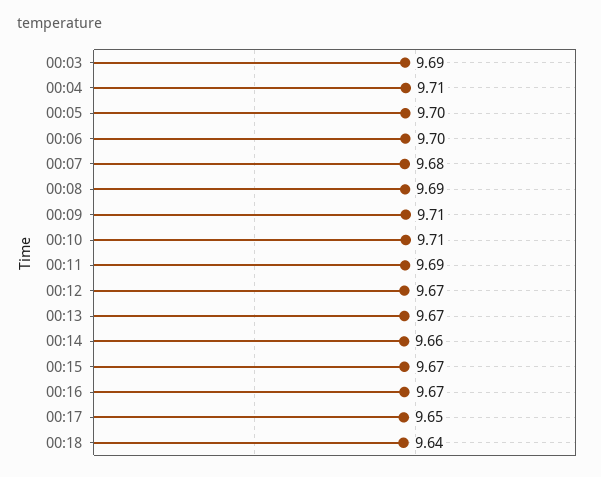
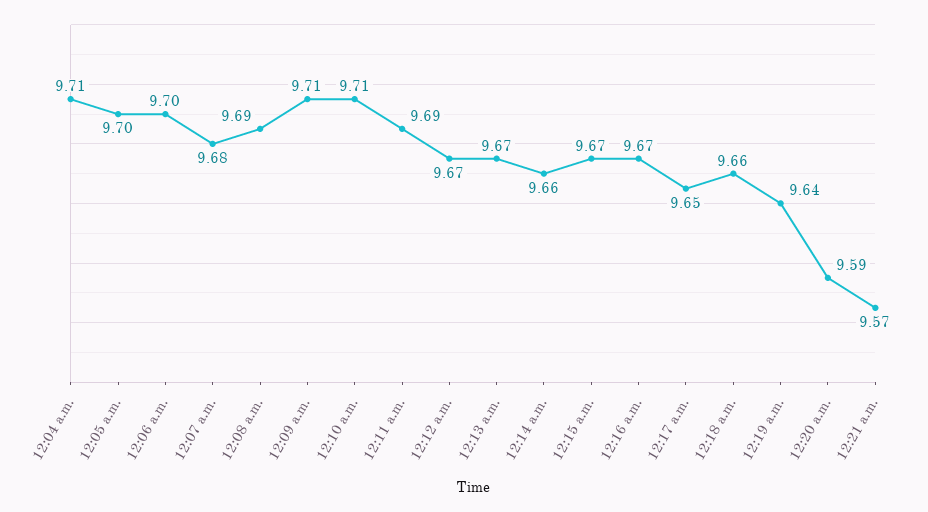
00:03: 9.69 -> none
00:18: 9.64 -> 9.66
12:19 a.m.: none -> 9.64
12:20 a.m.: none -> 9.59
12:21 a.m.: none -> 9.57

